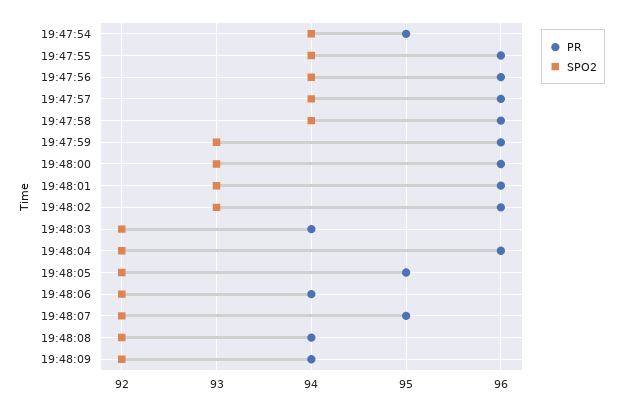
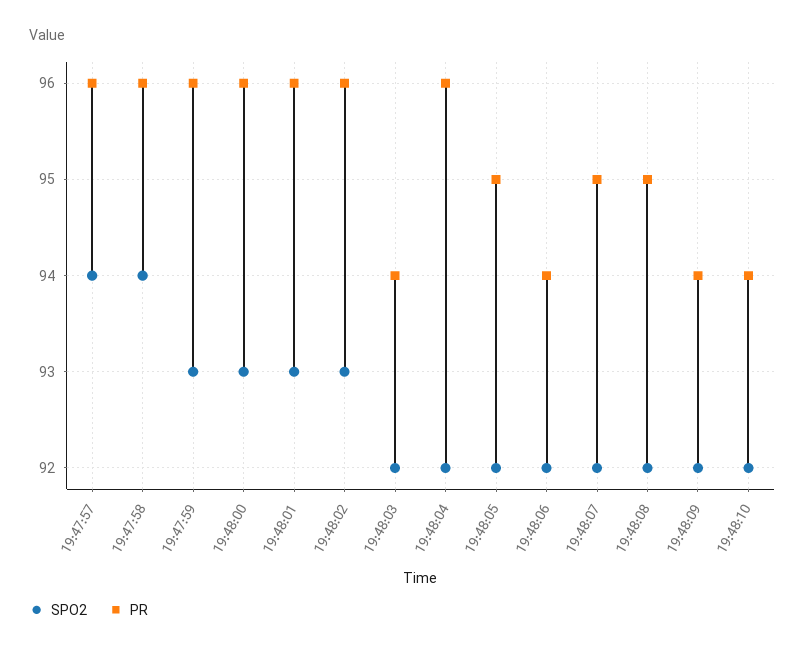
PR, 19:47:54: 95 -> none
SPO2, 19:47:54: 94 -> none
PR, 19:47:55: 96 -> none
SPO2, 19:47:55: 94 -> none
PR, 19:47:56: 96 -> none
SPO2, 19:47:56: 94 -> none
PR, 19:48:08: 94 -> 95
SPO2, 19:48:10: none -> 92
PR, 19:48:10: none -> 94

